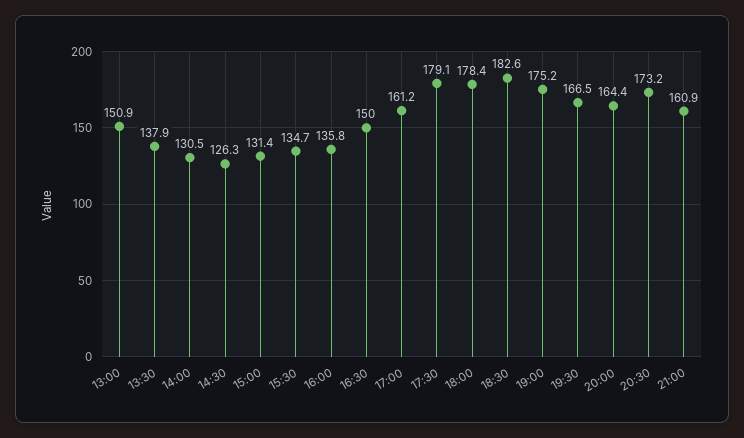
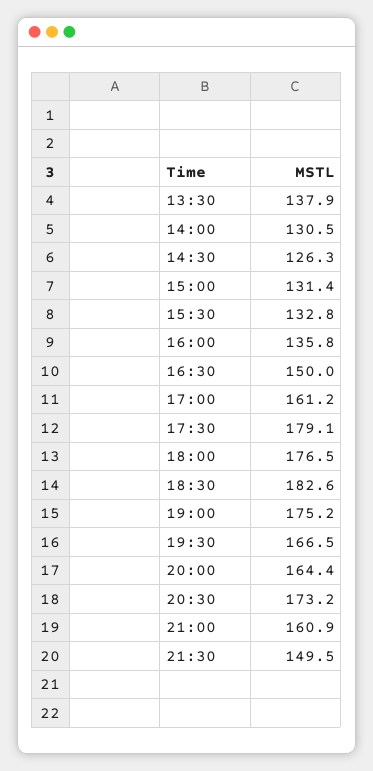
13:00: 150.9 -> none
15:30: 134.7 -> 132.8
18:00: 178.4 -> 176.5
21:30: none -> 149.5

